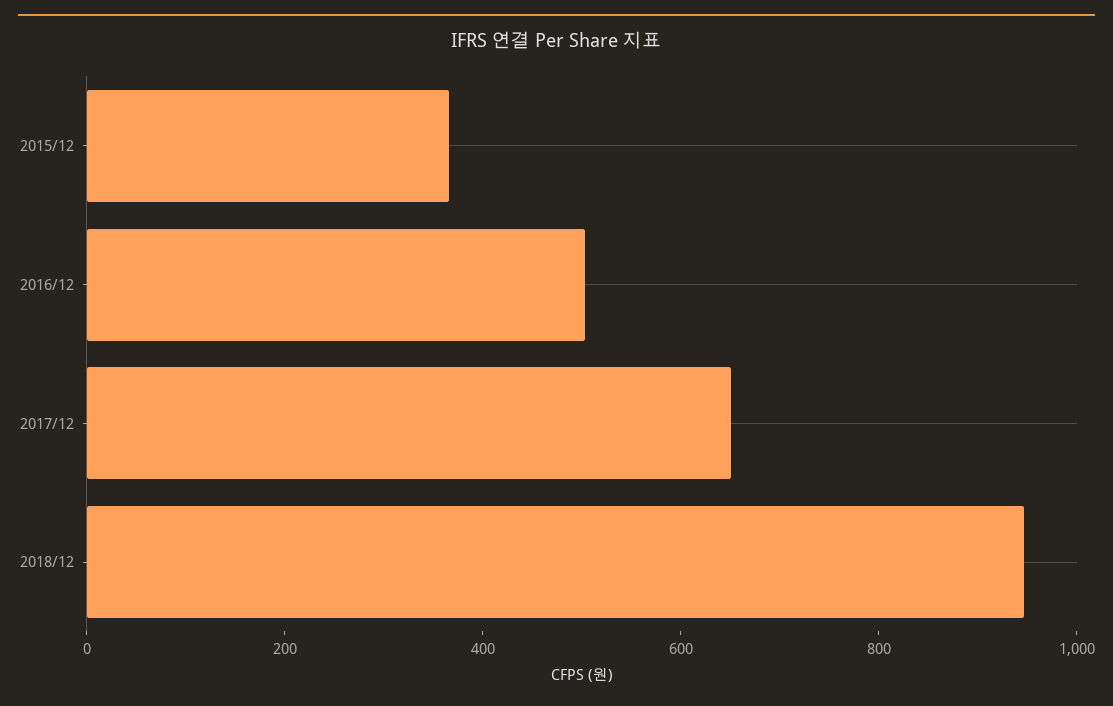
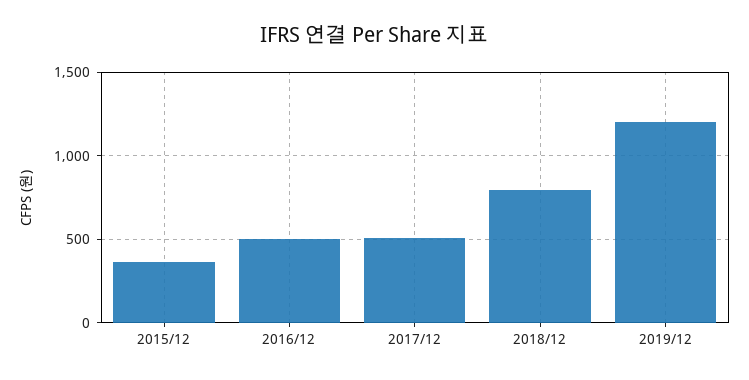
2017/12: 650 -> 500
2018/12: 950 -> 800
2019/12: none -> 1200

